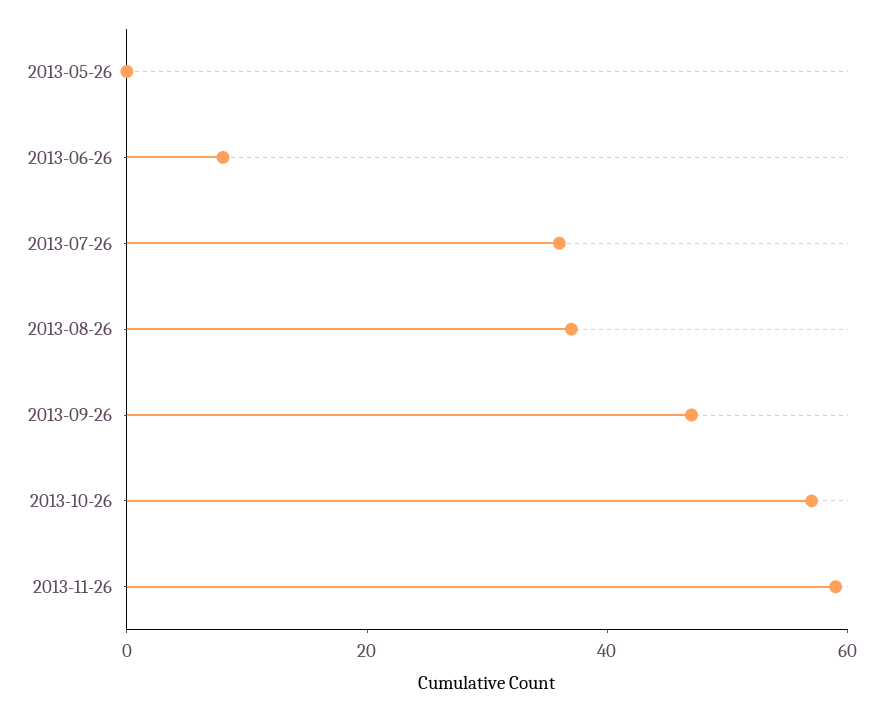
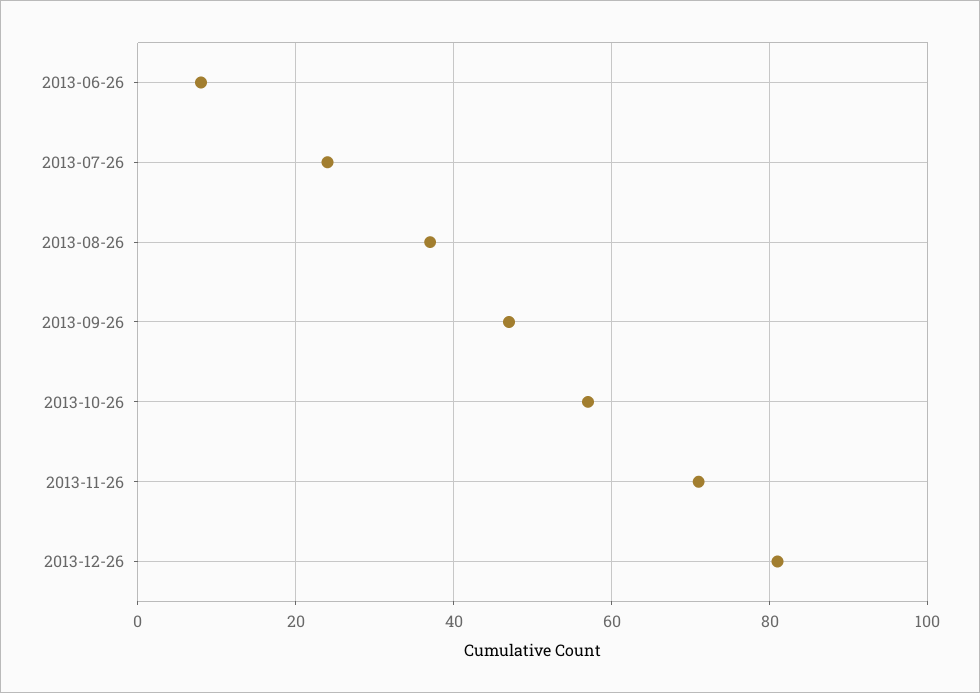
2013-05-26: 0 -> none
2013-07-26: 35 -> 25
2013-11-26: 60 -> 70
2013-12-26: none -> 80

